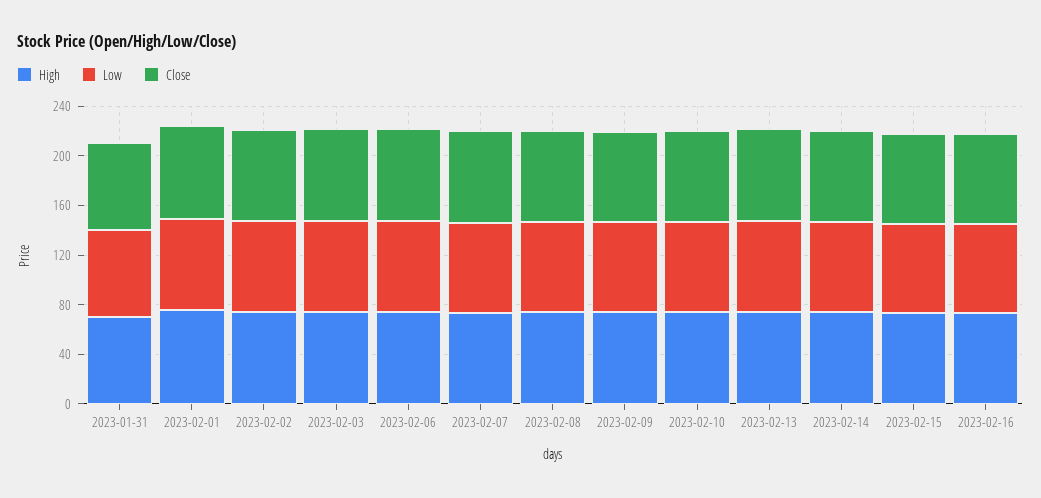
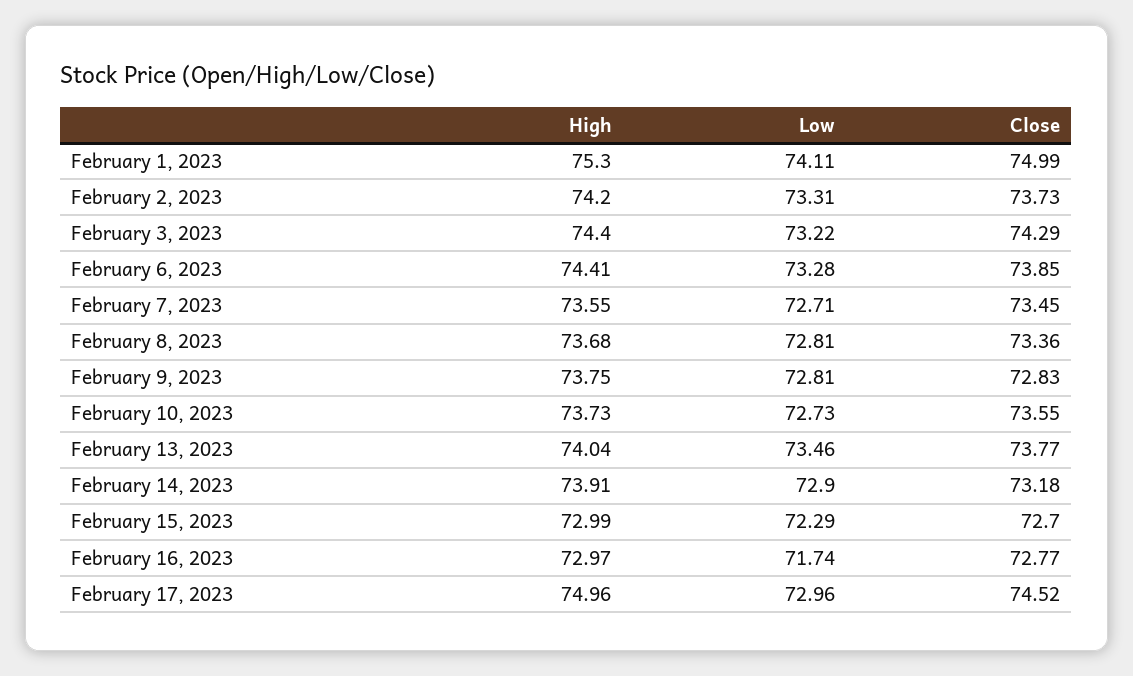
High, 2023-01-31: 70 -> none
Low, 2023-01-31: 70 -> none
Close, 2023-01-31: 70 -> none
High, February 17, 2023: none -> 74.96
Low, February 17, 2023: none -> 72.96
Close, February 17, 2023: none -> 74.52

